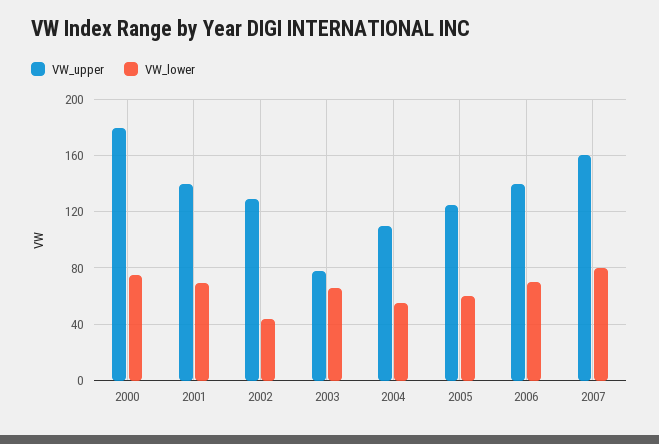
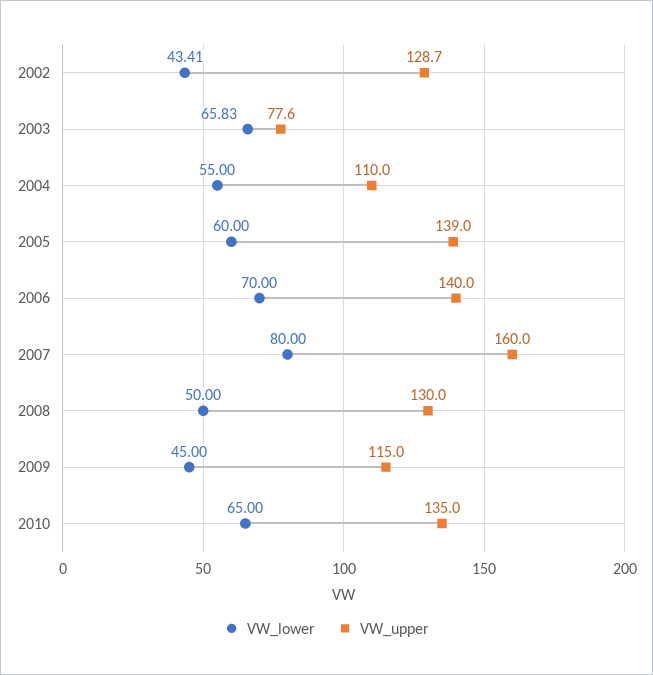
VW_upper, 2000: 180 -> none
VW_lower, 2000: 75 -> none
VW_upper, 2001: 140 -> none
VW_lower, 2001: 70 -> none
VW_upper, 2005: 125 -> 139
VW_lower, 2008: none -> 50
VW_upper, 2008: none -> 130
VW_lower, 2009: none -> 45
VW_upper, 2009: none -> 115
VW_lower, 2010: none -> 65
VW_upper, 2010: none -> 135

